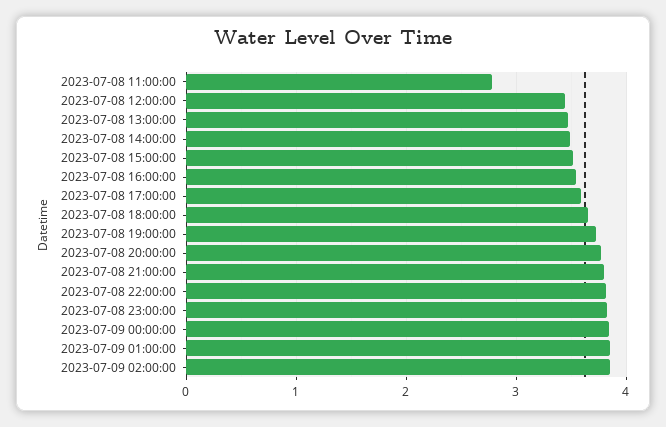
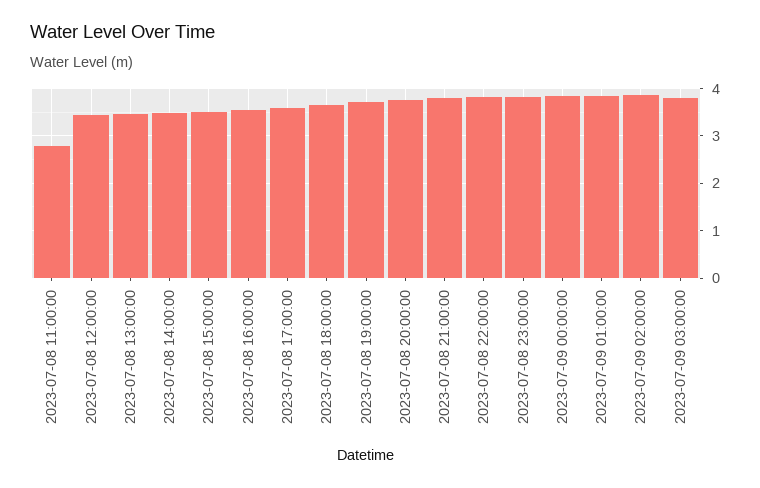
2023-07-09 03:00:00: none -> 3.8

